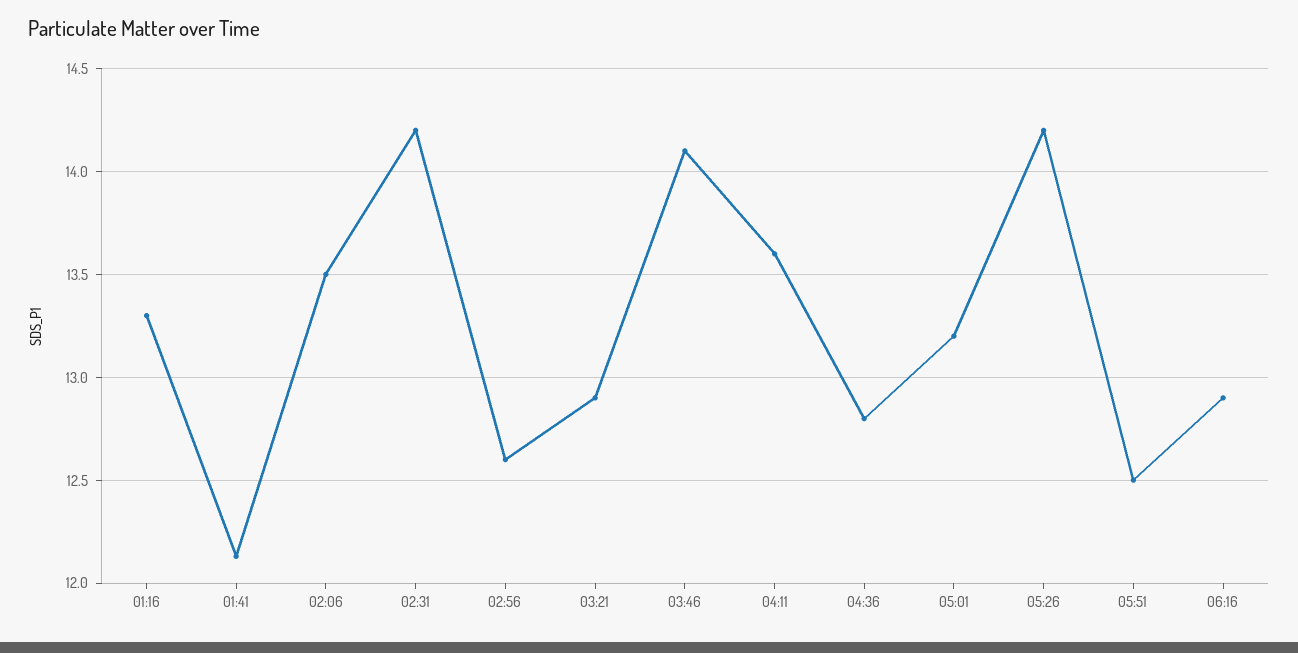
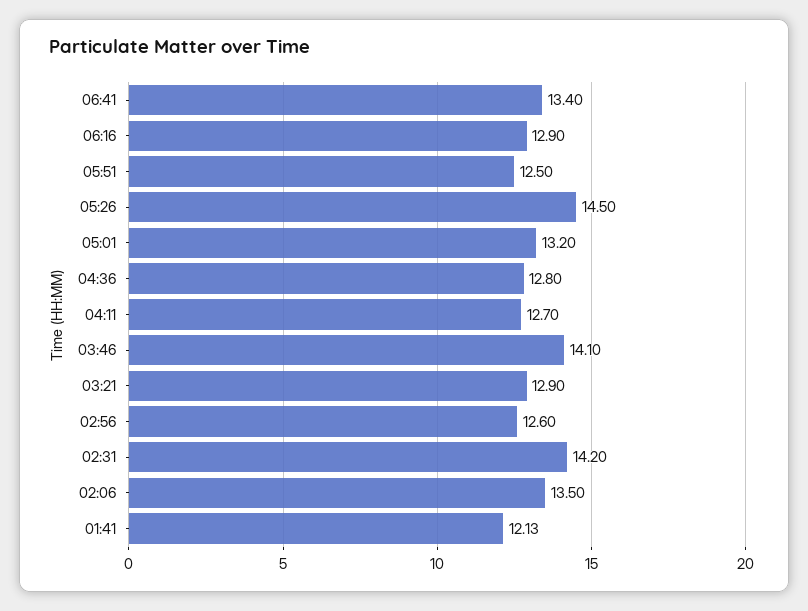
01:16: 13.3 -> none
04:11: 13.6 -> 12.7
05:26: 14.2 -> 14.5
06:41: none -> 13.4

